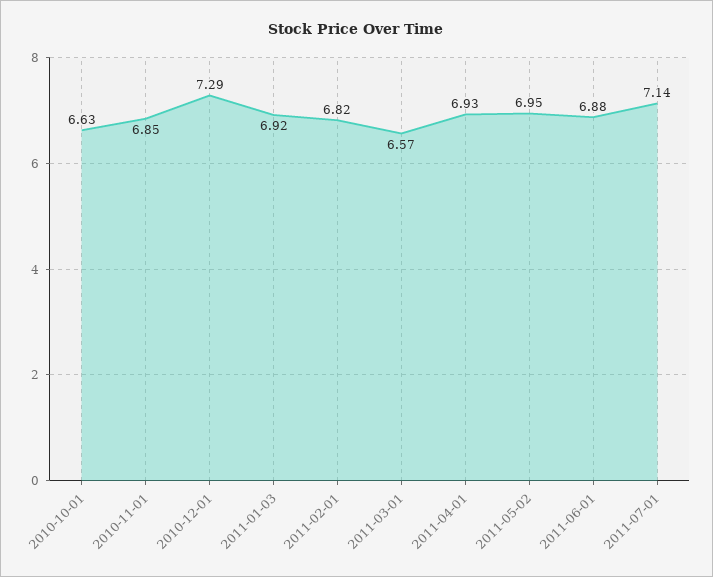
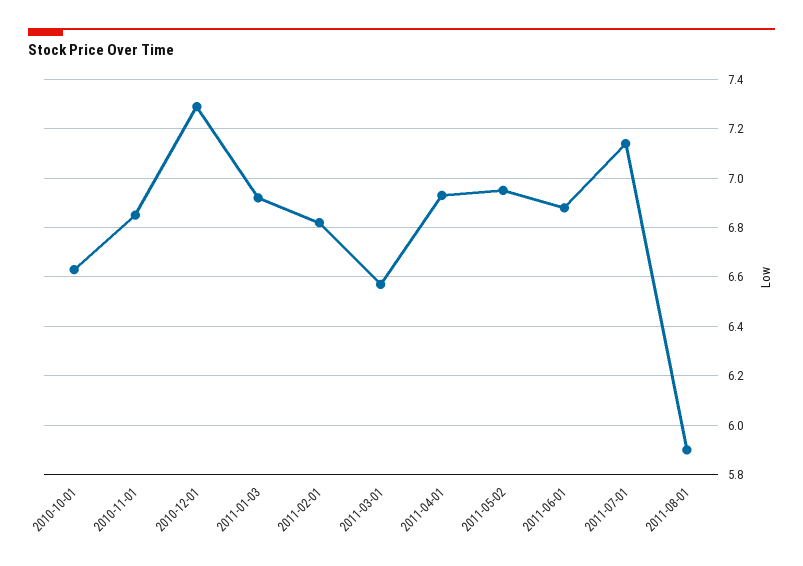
2011-08-01: none -> 5.9

